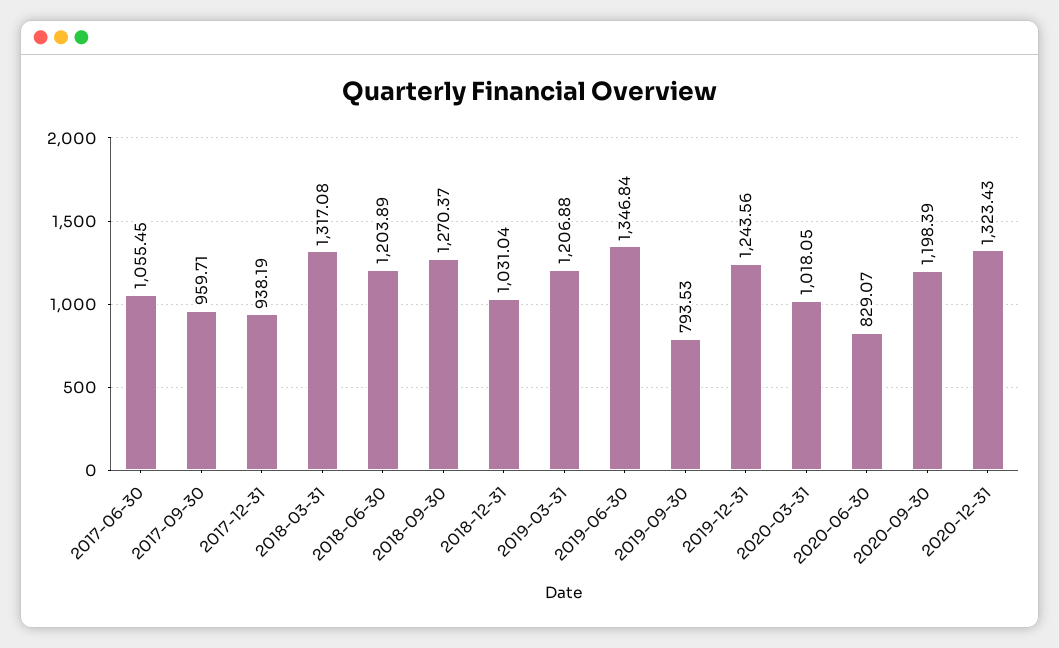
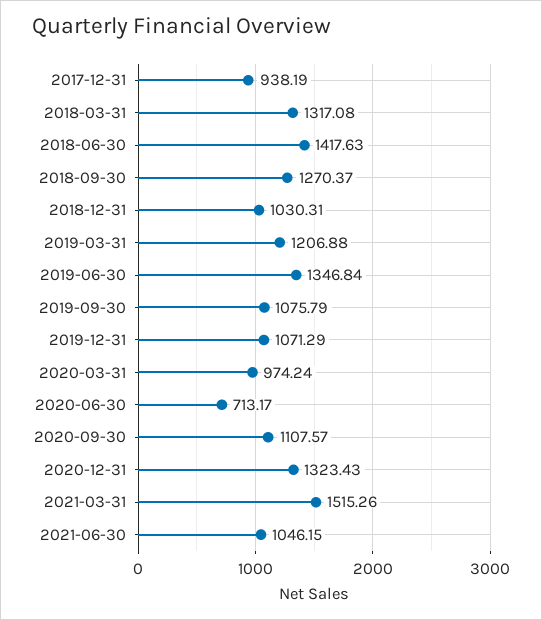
2017-06-30: 1055.45 -> none
2017-09-30: 959.71 -> none
2018-06-30: 1203.89 -> 1417.63
2018-12-31: 1031.04 -> 1030.31
2019-09-30: 793.53 -> 1075.79
2019-12-31: 1243.56 -> 1071.29
2020-03-31: 1018.05 -> 974.24
2020-06-30: 829.07 -> 713.17
2020-09-30: 1198.39 -> 1107.57
2021-03-31: none -> 1515.26
2021-06-30: none -> 1046.15

